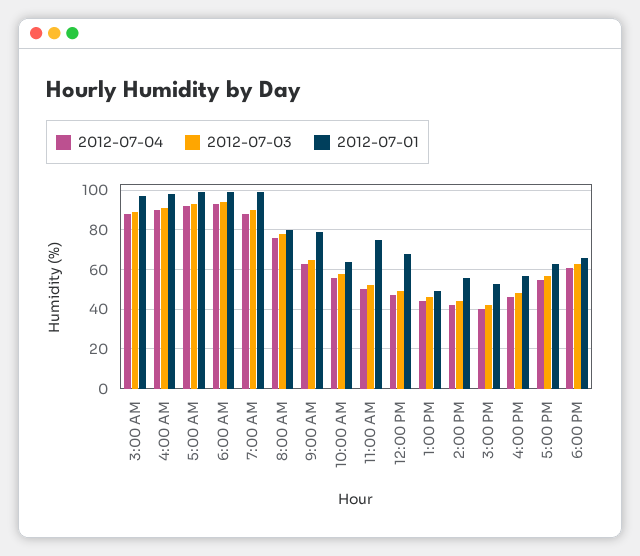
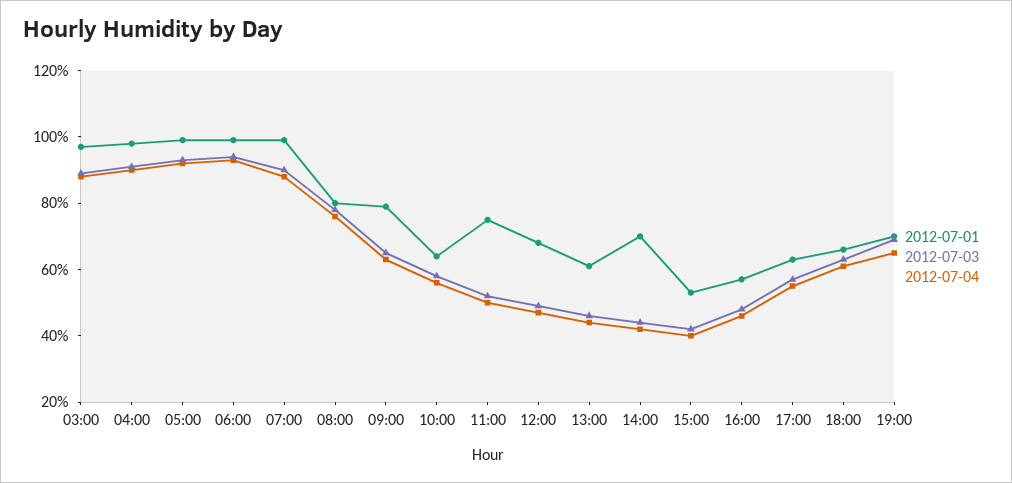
2012-07-01, 1:00 PM: 50 -> 60
2012-07-01, 2:00 PM: 55 -> 70
2012-07-01, 19:00: none -> 70
2012-07-03, 19:00: none -> 70
2012-07-04, 19:00: none -> 65

